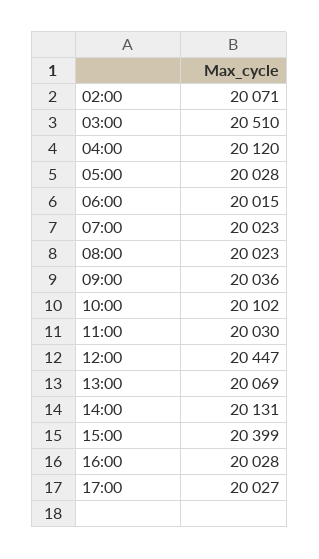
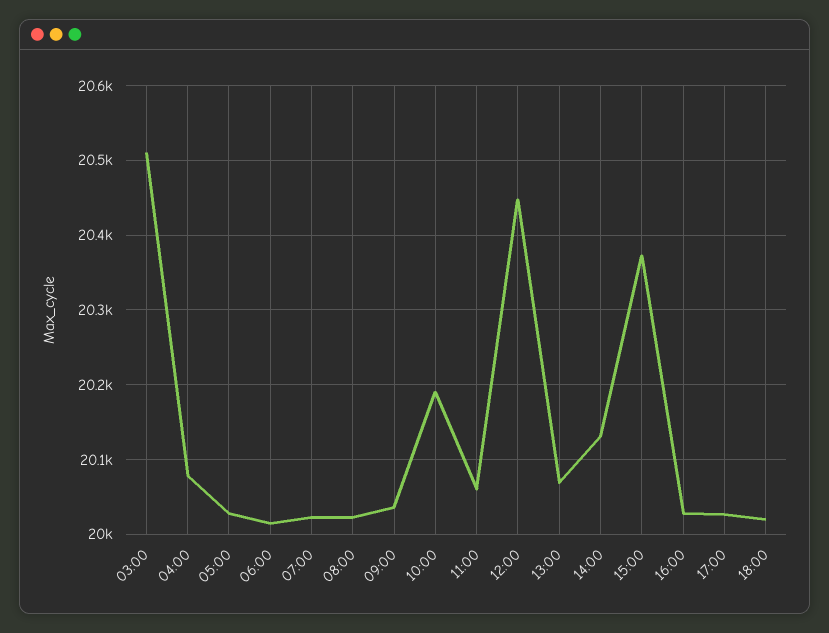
02:00: 20071 -> none
04:00: 20120 -> 20080
10:00: 20102 -> 20190
11:00: 20030 -> 20060
15:00: 20399 -> 20370
18:00: none -> 20020

